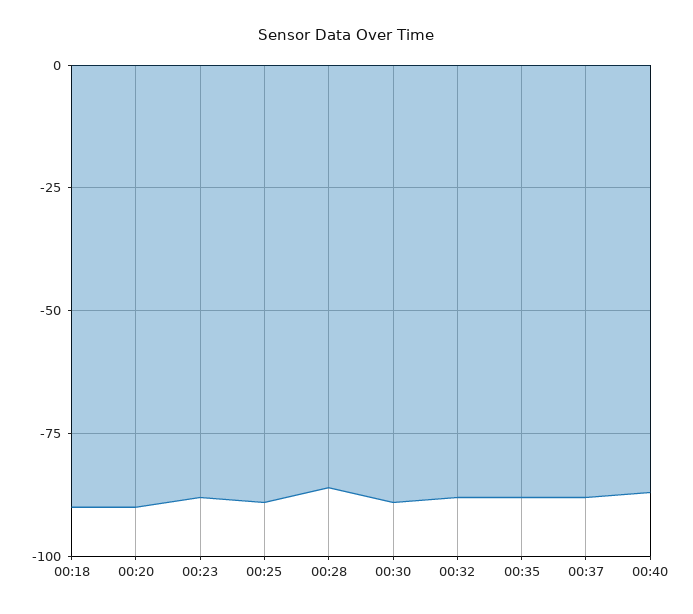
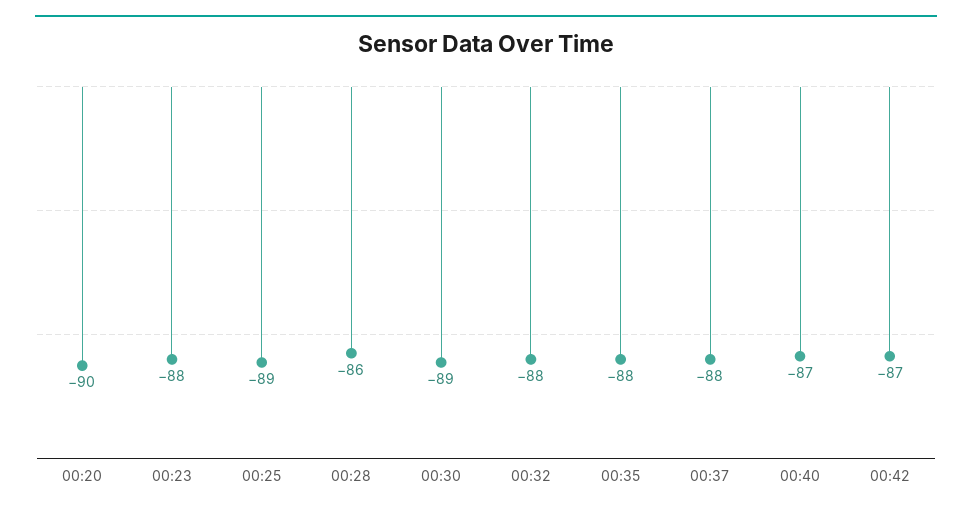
00:18: -90 -> none
00:42: none -> -87

